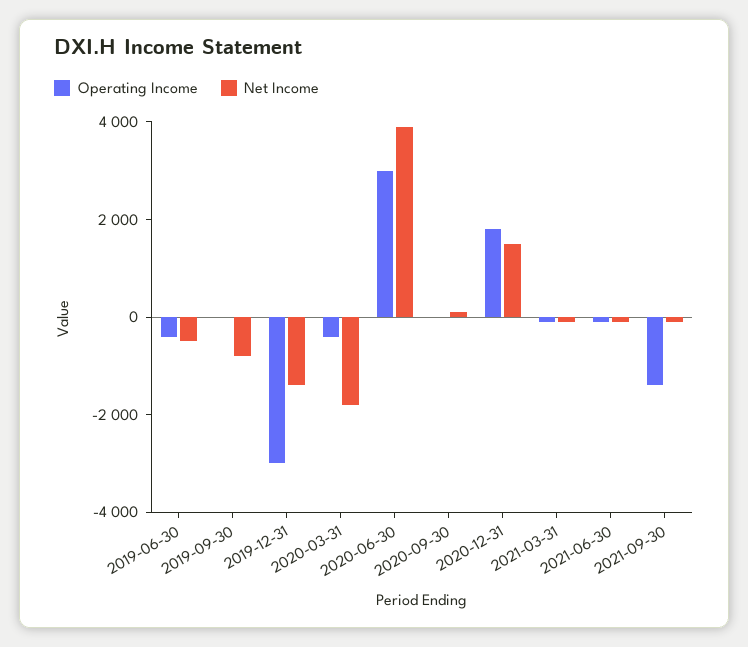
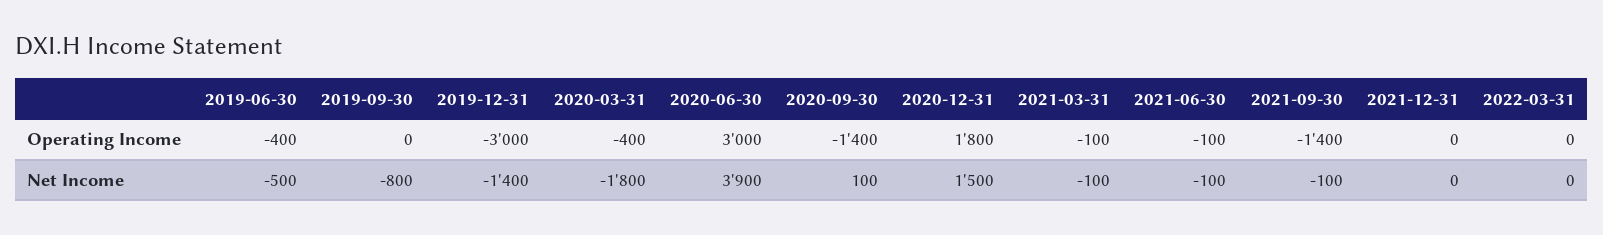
Operating Income, 2020-09-30: 0 -> -1400
Operating Income, 2021-12-31: none -> 0
Operating Income, 2022-03-31: none -> 0
Net Income, 2021-12-31: none -> 0
Net Income, 2022-03-31: none -> 0

